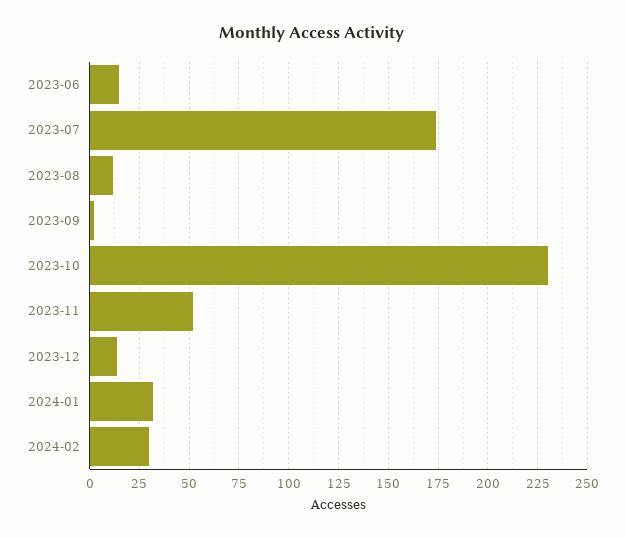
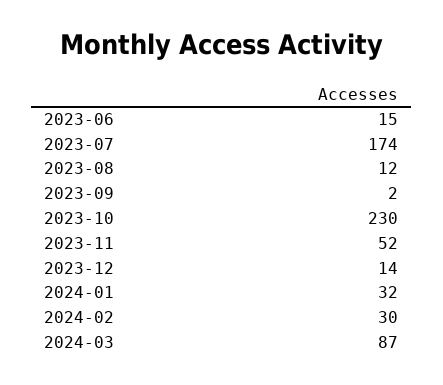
2024-03: none -> 87

